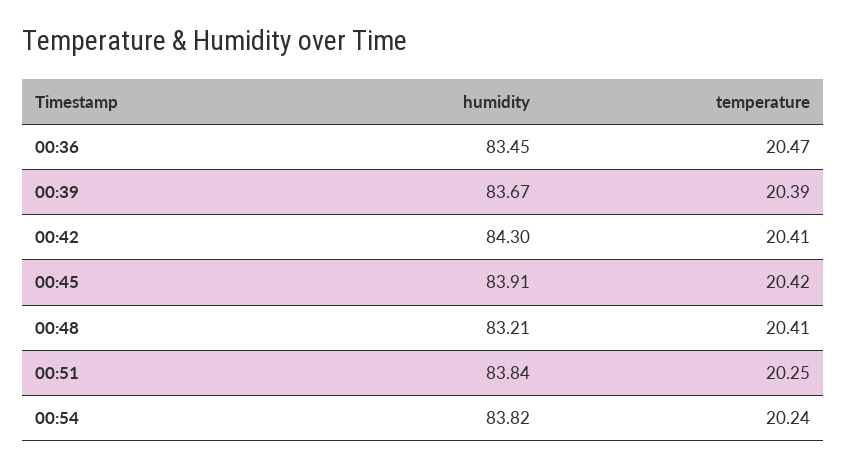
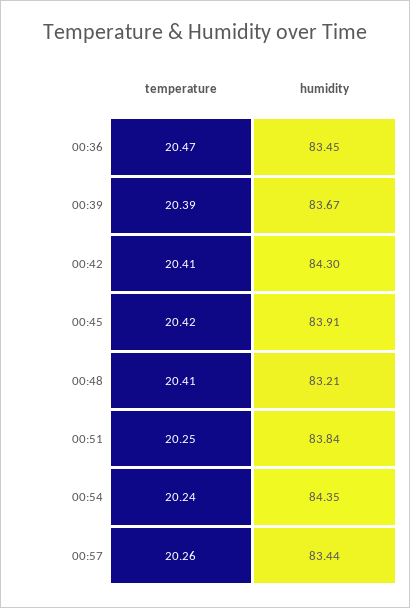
humidity, 00:54: 83.82 -> 84.35
temperature, 00:57: none -> 20.26
humidity, 00:57: none -> 83.44

